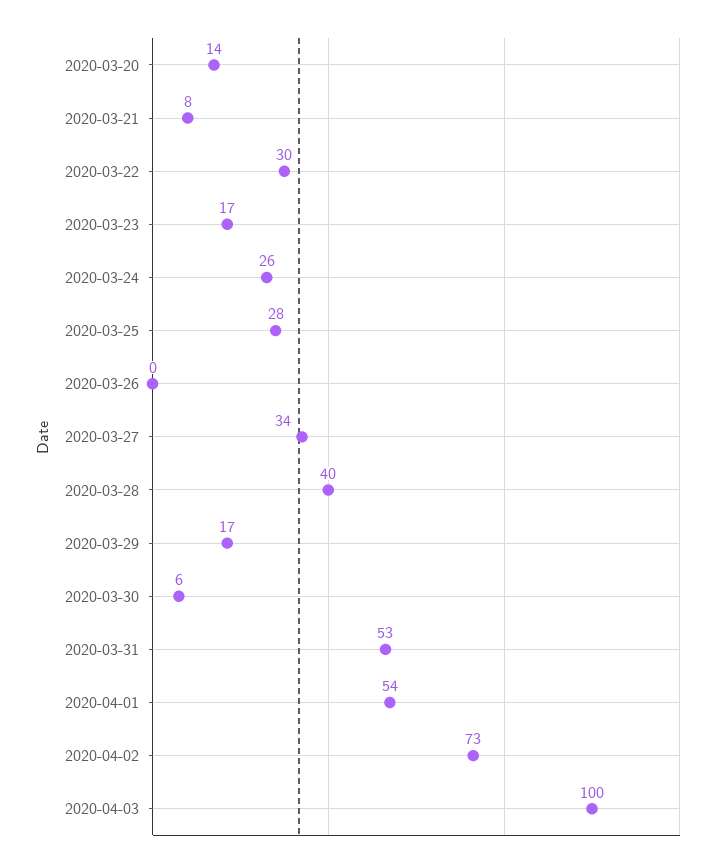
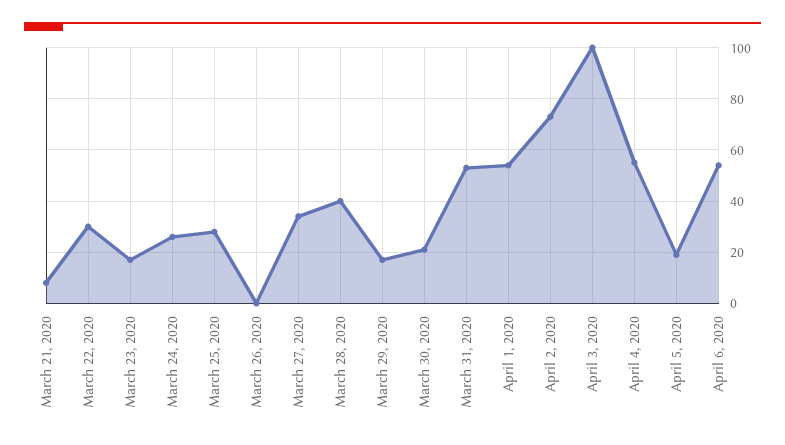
2020-03-20: 14 -> none
2020-03-30: 6 -> 20
April 4, 2020: none -> 55
April 5, 2020: none -> 20
April 6, 2020: none -> 55

